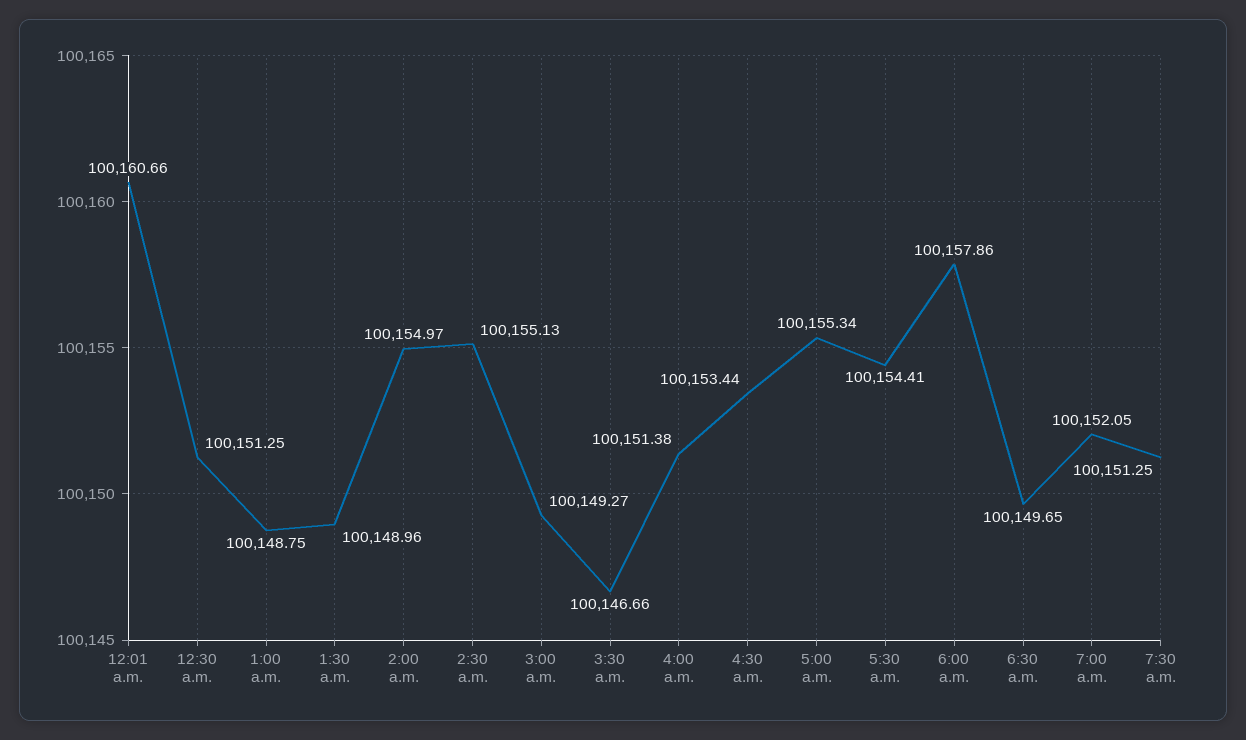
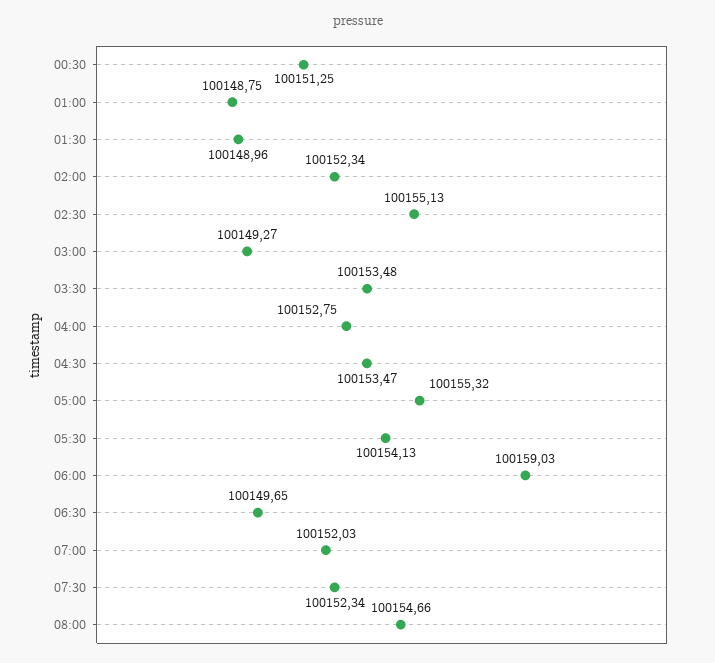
12:01 a.m.: 100160.66 -> none
2:00 a.m.: 100154.97 -> 100152.34
3:30 a.m.: 100146.66 -> 100153.48
4:00 a.m.: 100151.38 -> 100152.75
4:30 a.m.: 100153.44 -> 100153.47
5:00 a.m.: 100155.34 -> 100155.32
5:30 a.m.: 100154.41 -> 100154.13
6:00 a.m.: 100157.86 -> 100159.03
7:00 a.m.: 100152.05 -> 100152.03
7:30 a.m.: 100151.25 -> 100152.34
08:00: none -> 100154.66

